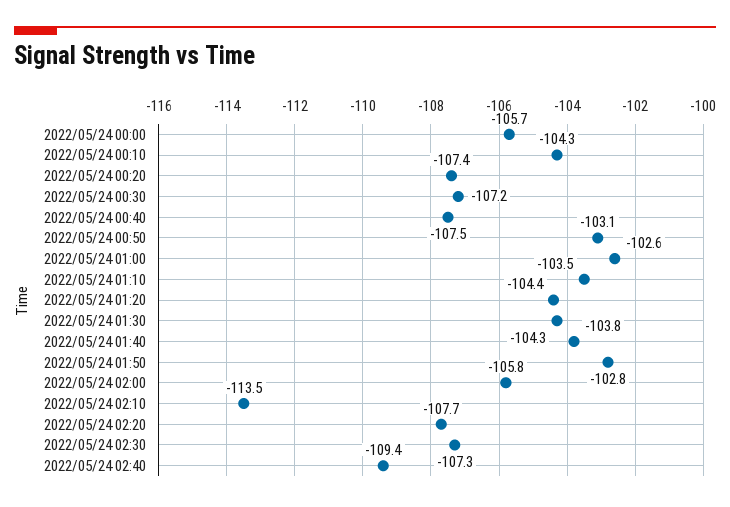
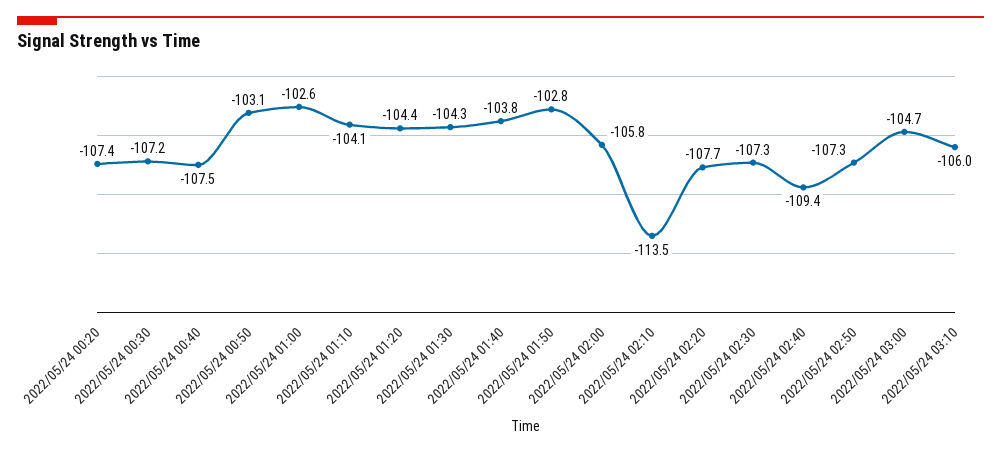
2022/05/24 00:00: -105.7 -> none
2022/05/24 00:10: -104.3 -> none
2022/05/24 01:10: -103.5 -> -104.1
2022/05/24 02:50: none -> -107.3
2022/05/24 03:00: none -> -104.7
2022/05/24 03:10: none -> -106

